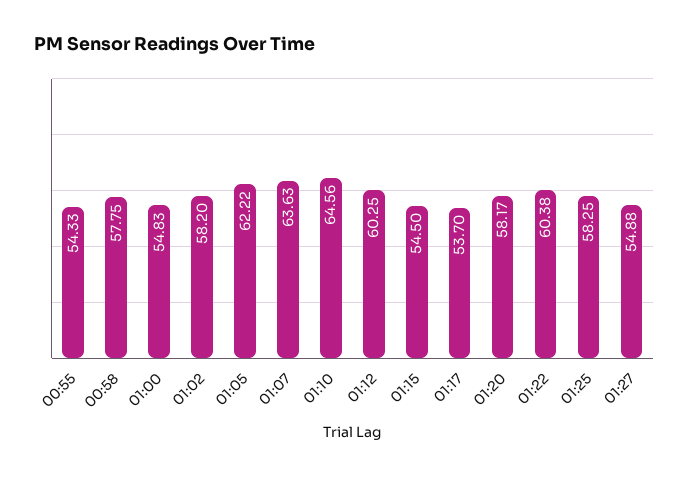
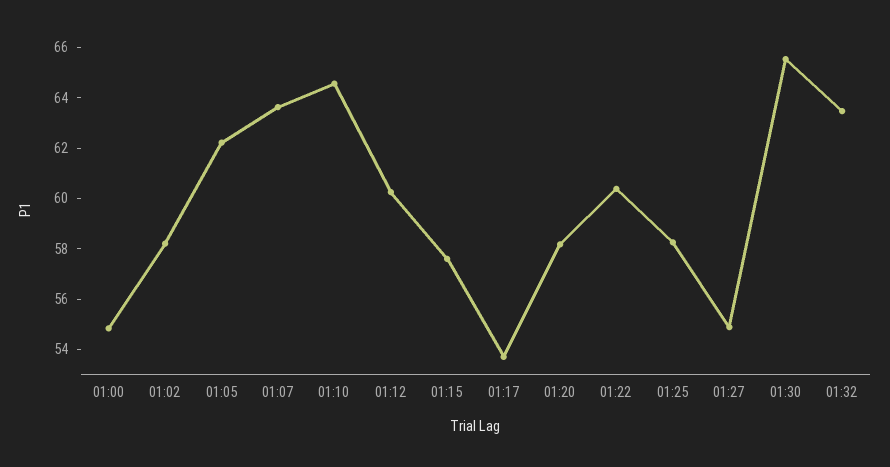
00:55: 54.33 -> none
00:58: 57.75 -> none
01:15: 54.5 -> 57.5
01:30: none -> 65.5
01:32: none -> 63.5

